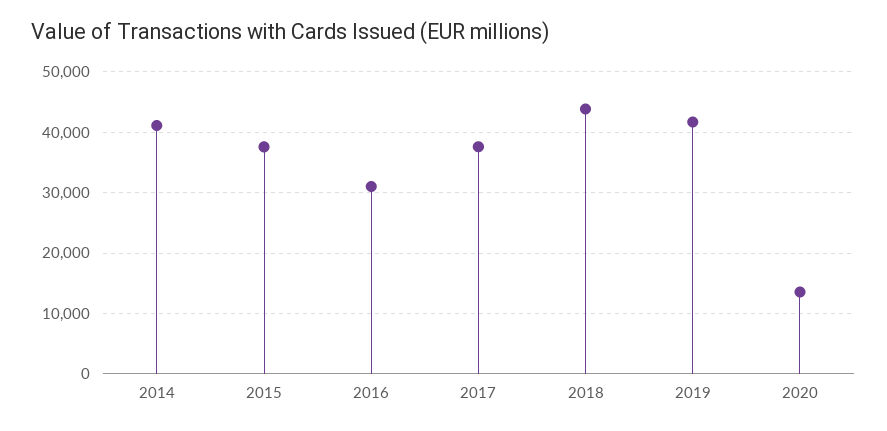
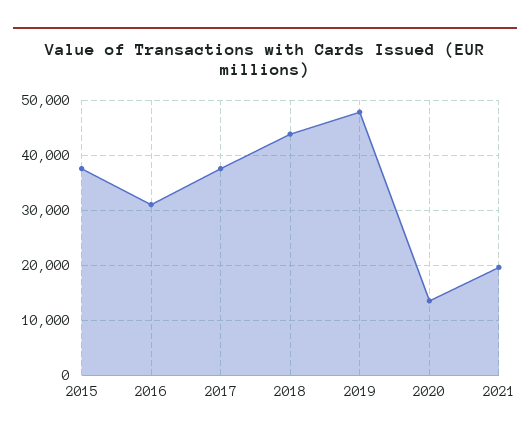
2014: 41000 -> none
2019: 42000 -> 48000
2021: none -> 20000

